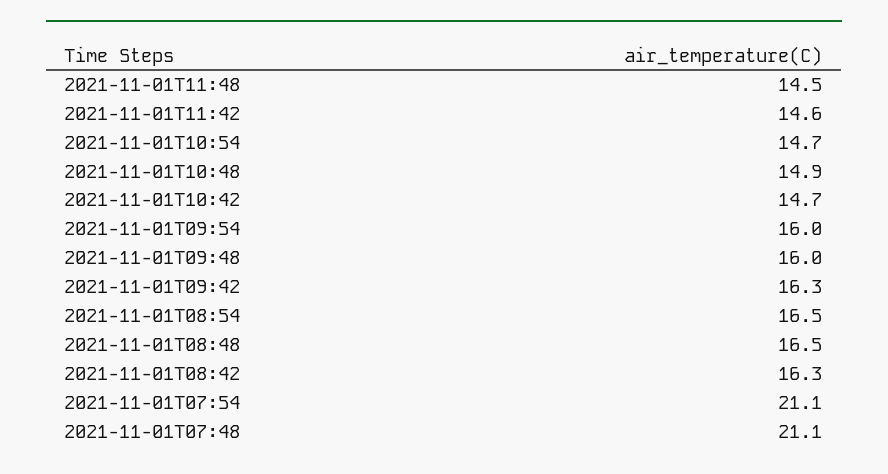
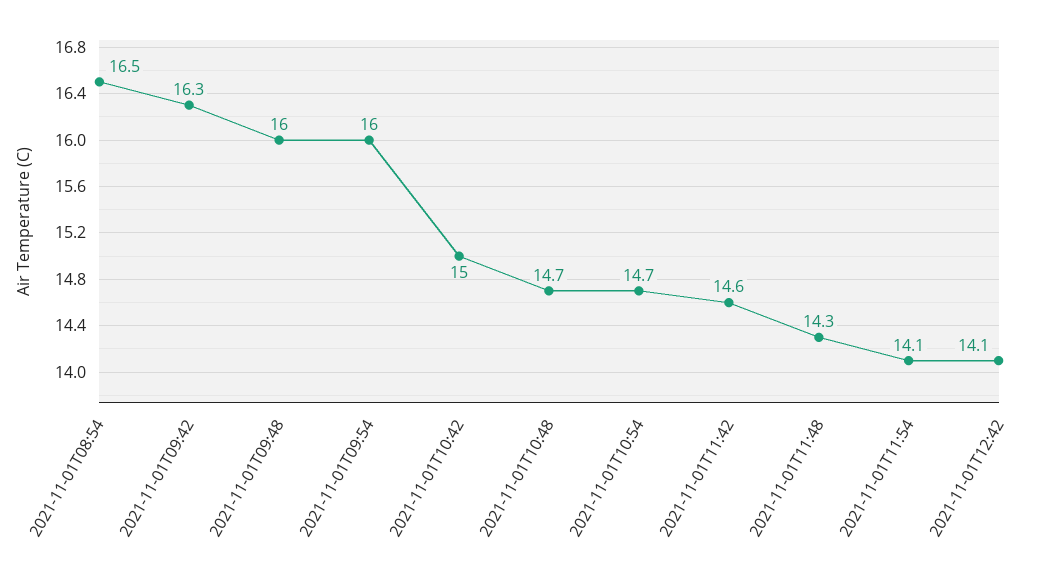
2021-11-01T11:48: 14.5 -> 14.3
2021-11-01T10:48: 14.9 -> 14.7
2021-11-01T10:42: 14.7 -> 15
2021-11-01T08:48: 16.5 -> none
2021-11-01T08:42: 16.3 -> none
2021-11-01T07:54: 21.1 -> none
2021-11-01T07:48: 21.1 -> none
2021-11-01T11:54: none -> 14.1
2021-11-01T12:42: none -> 14.1

